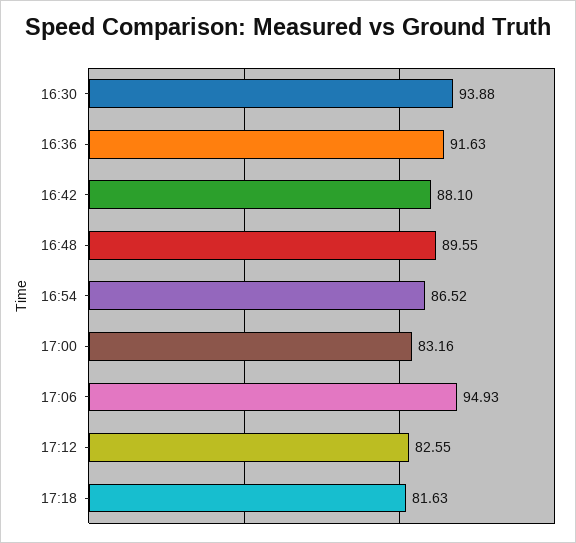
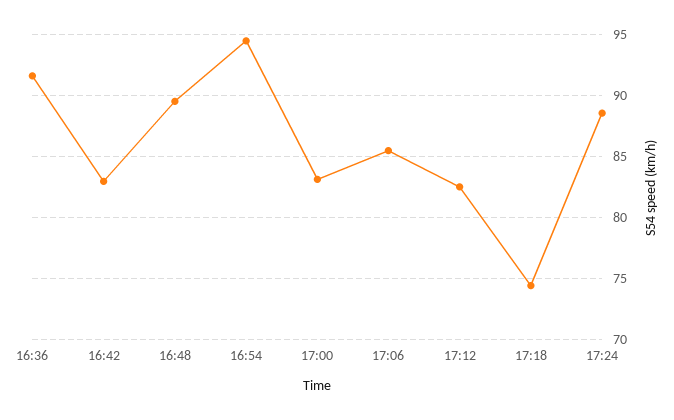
16:30: 93.88 -> none
16:42: 88.1 -> 83
16:54: 86.52 -> 94.5
17:06: 94.93 -> 85.5
17:18: 81.63 -> 74.5
17:24: none -> 88.5

